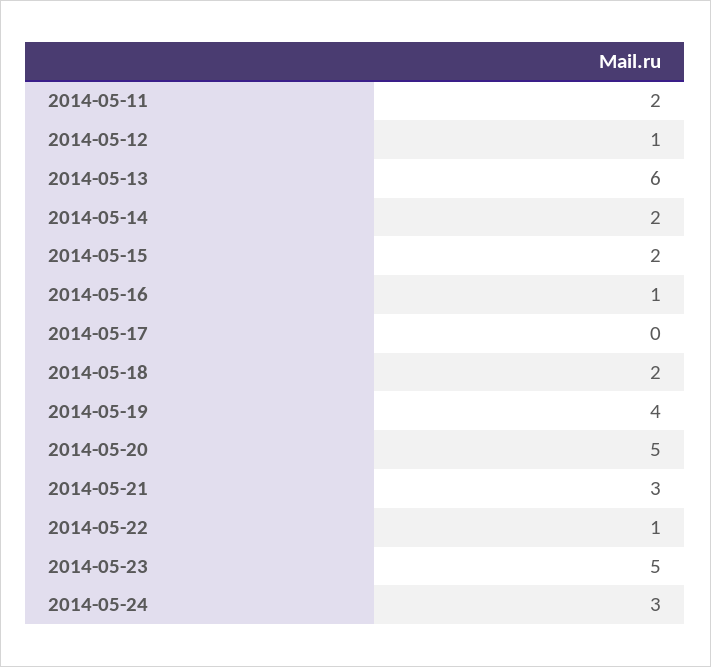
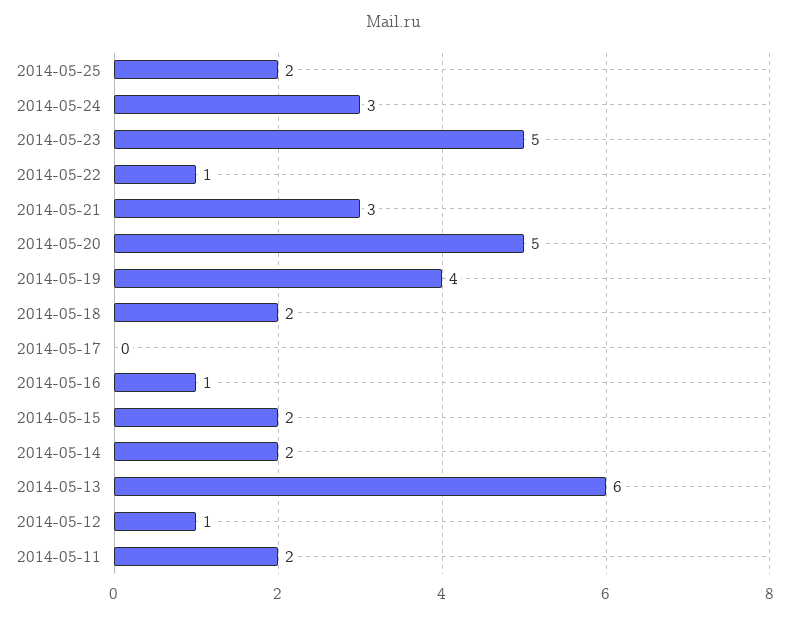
2014-05-25: none -> 2

